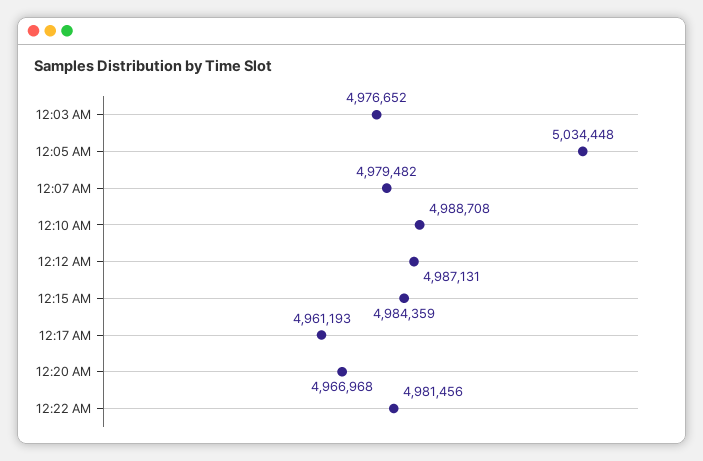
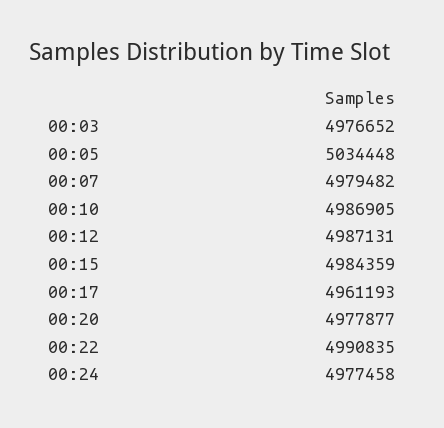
12:10 AM: 4988708 -> 4986905
12:20 AM: 4966968 -> 4977877
12:22 AM: 4981456 -> 4990835
00:24: none -> 4977458

